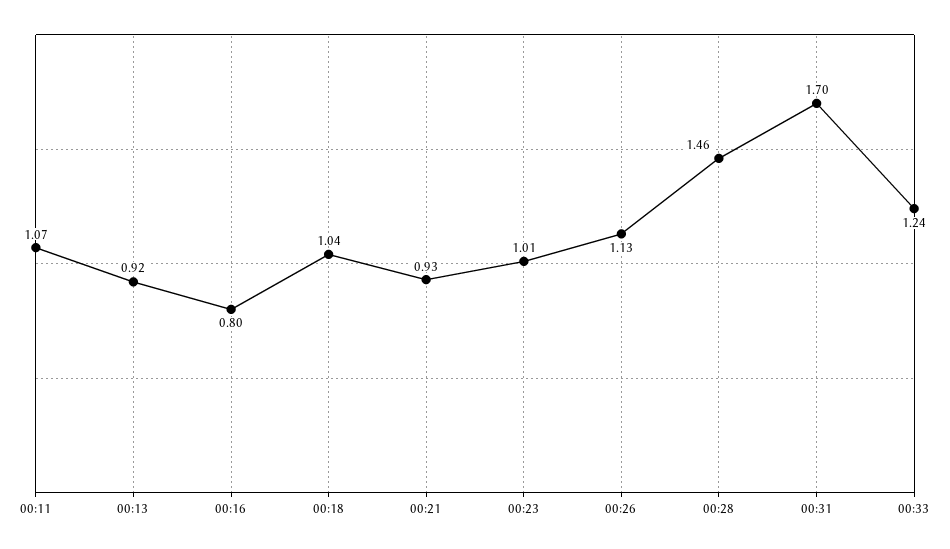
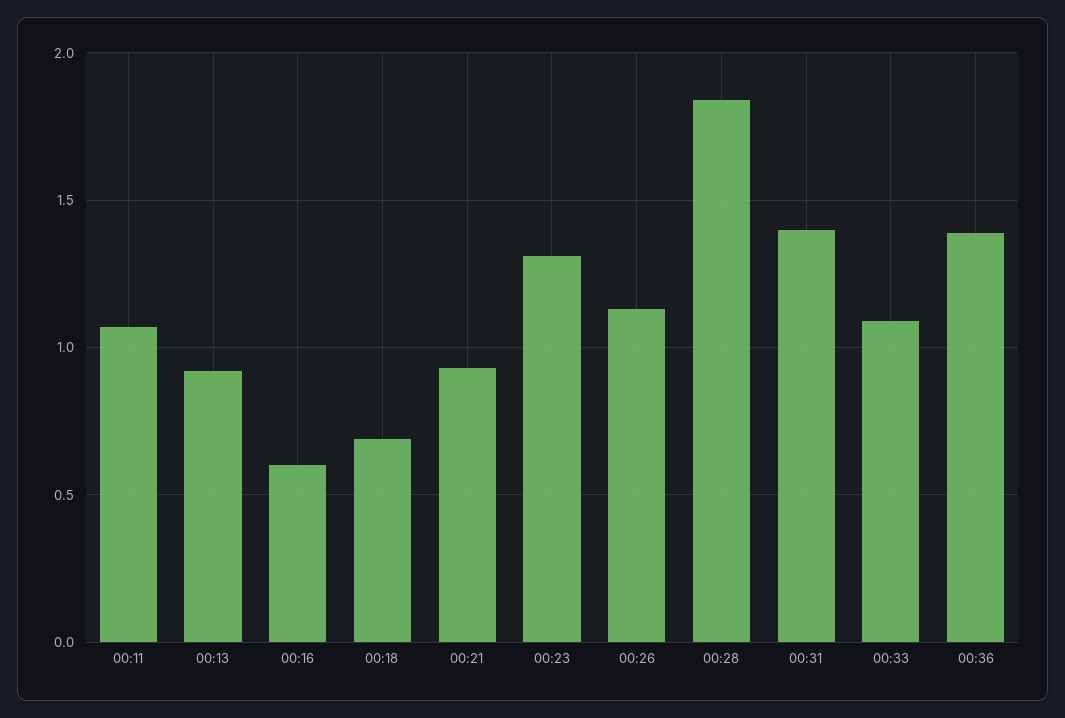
00:16: 0.8 -> 0.6
00:18: 1.04 -> 0.7
00:23: 1.01 -> 1.3
00:28: 1.46 -> 1.85
00:31: 1.7 -> 1.4
00:33: 1.24 -> 1.1
00:36: none -> 1.4

